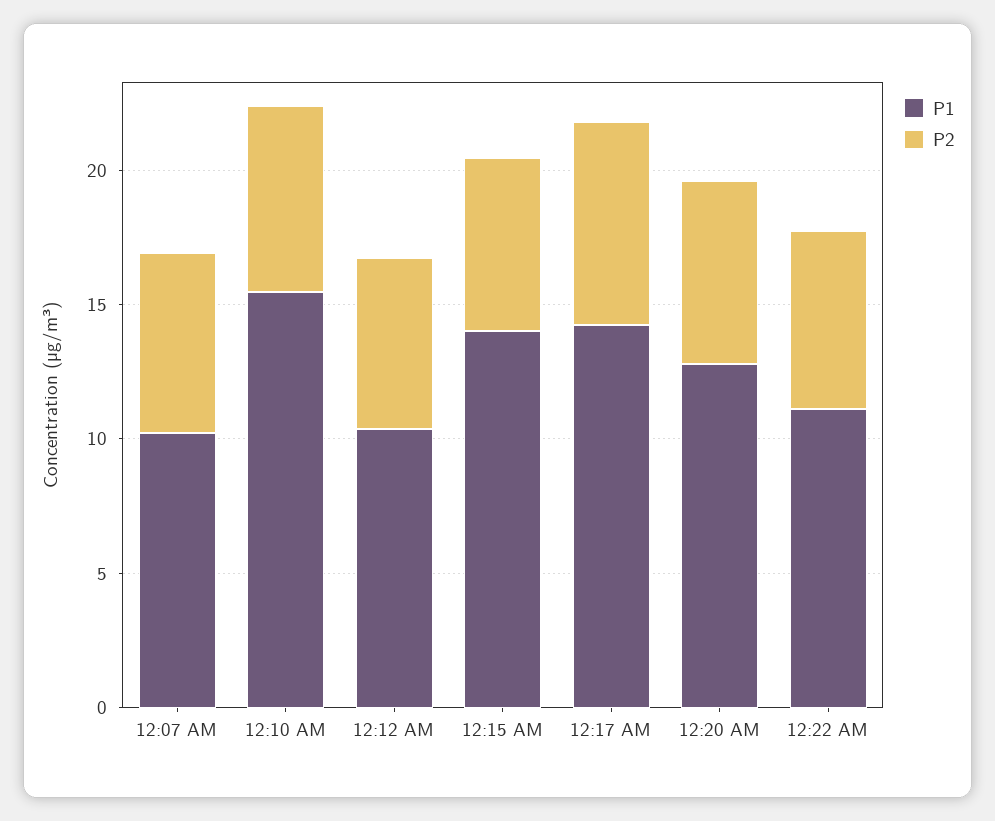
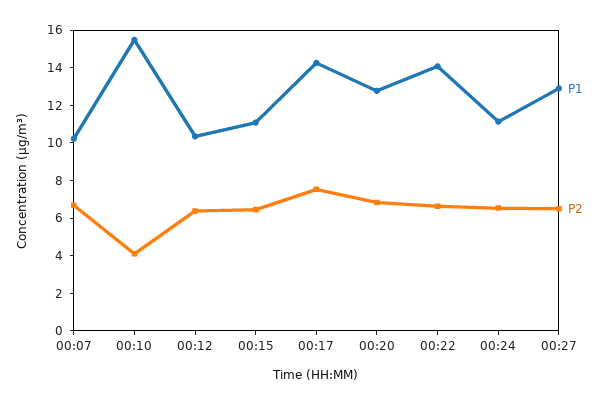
P2, 12:10 AM: 7 -> 4
P1, 12:15 AM: 14 -> 11
P1, 12:22 AM: 11 -> 14
P1, 00:24: none -> 11
P2, 00:24: none -> 6.5
P1, 00:27: none -> 13
P2, 00:27: none -> 6.5

